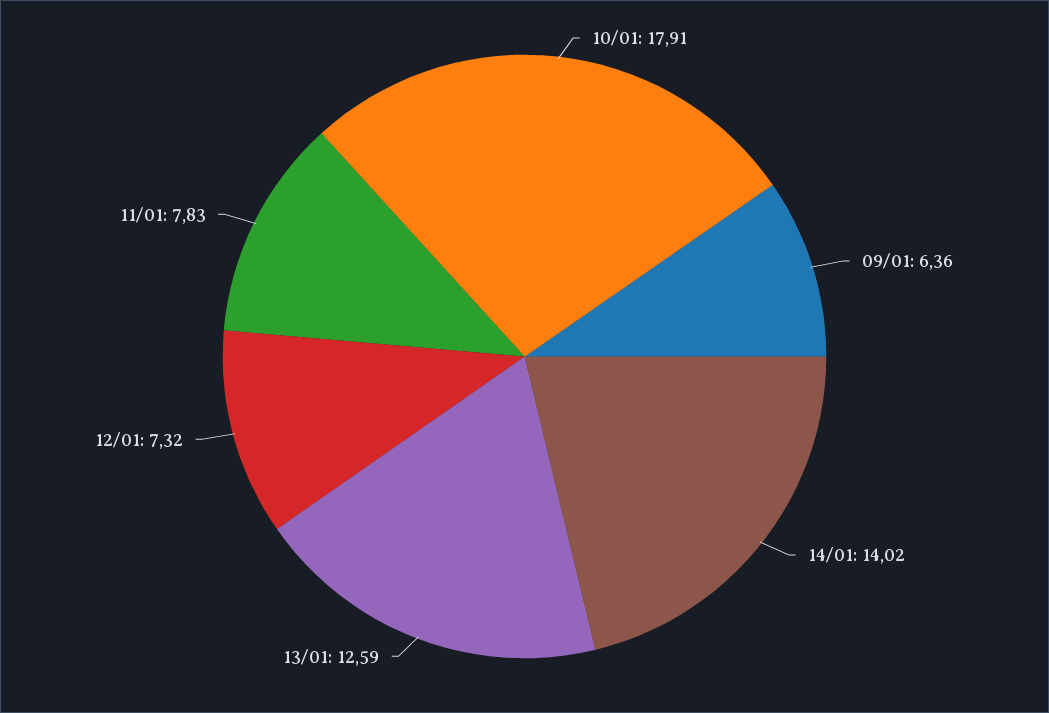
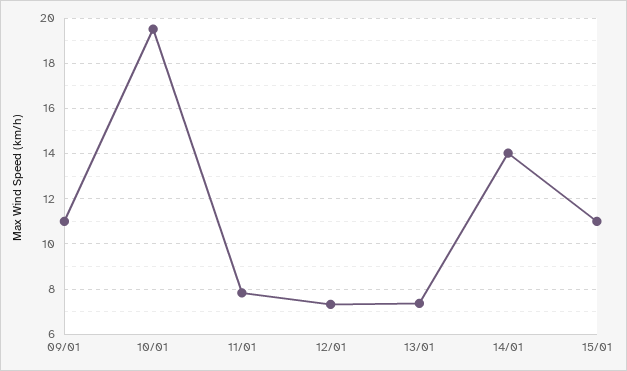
10/01: 17.91 -> 19.5
09/01: 6.36 -> 11
13/01: 12.59 -> 7.5
15/01: none -> 11

